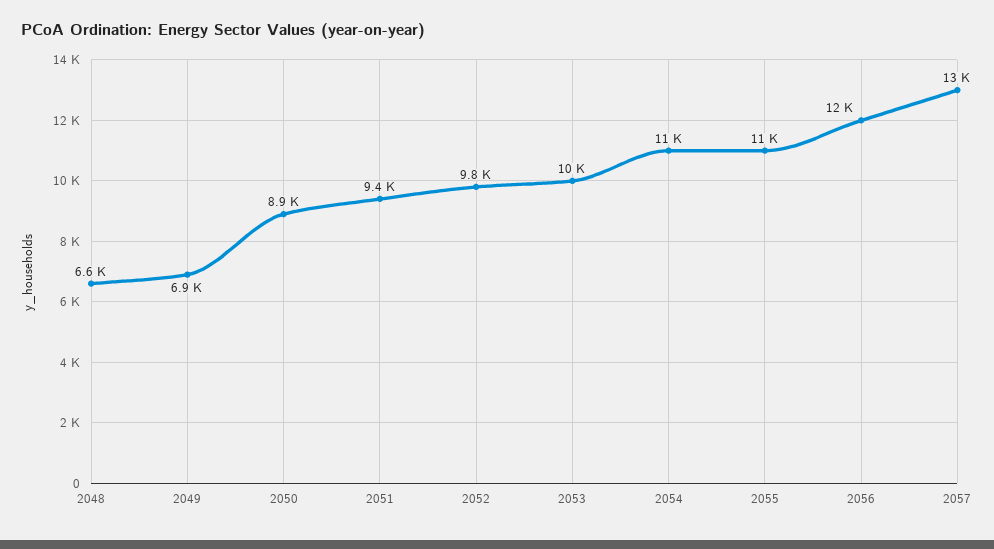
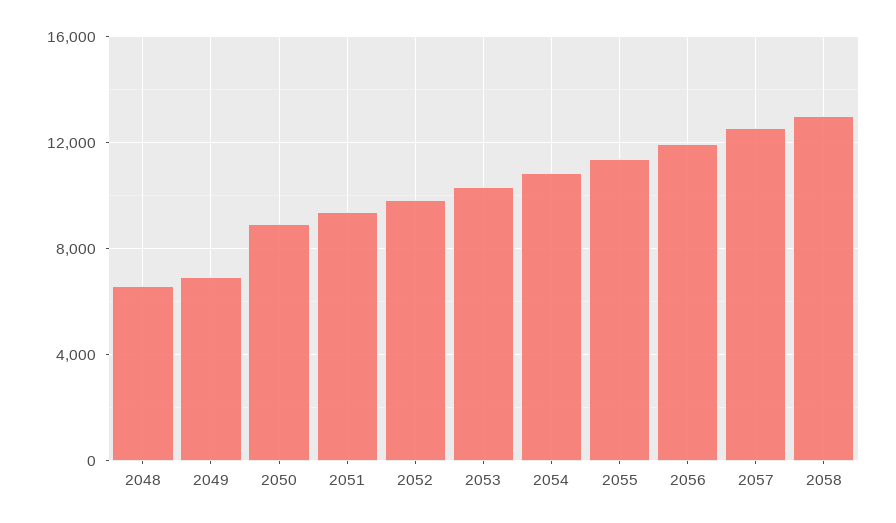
2058: none -> 13000

